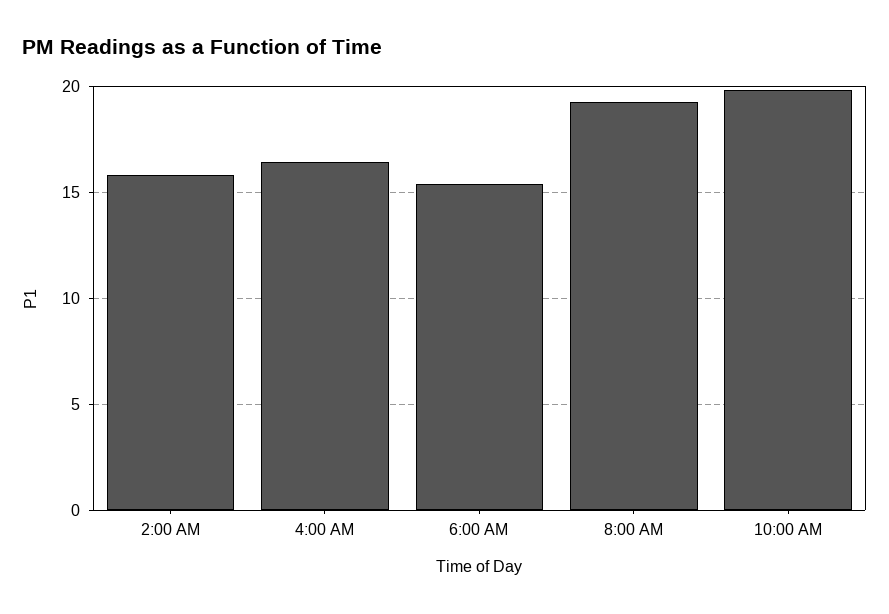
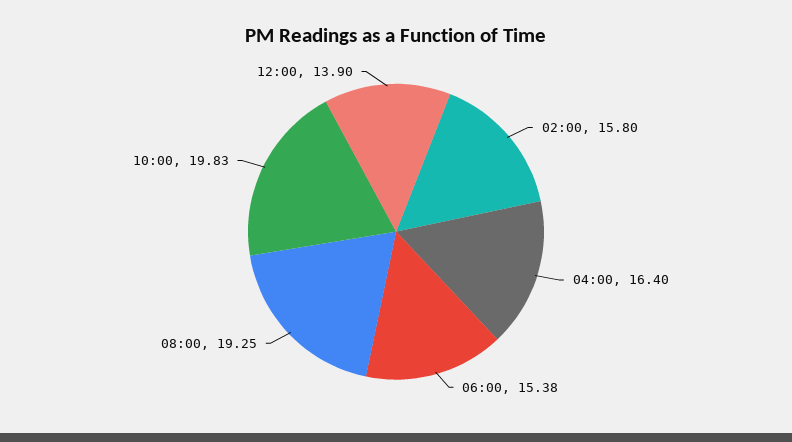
12:00: none -> 13.9

